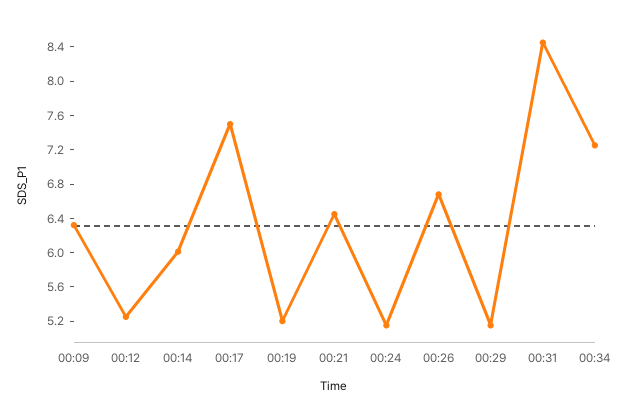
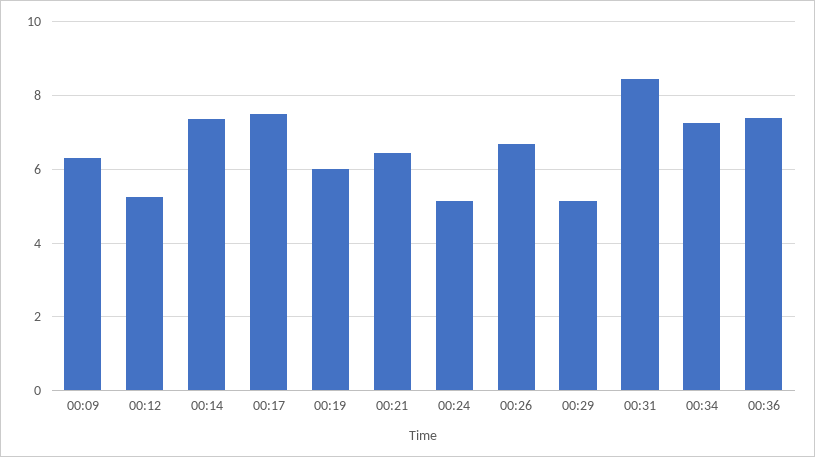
00:14: 6 -> 7.4
00:19: 5.2 -> 6
00:36: none -> 7.4

